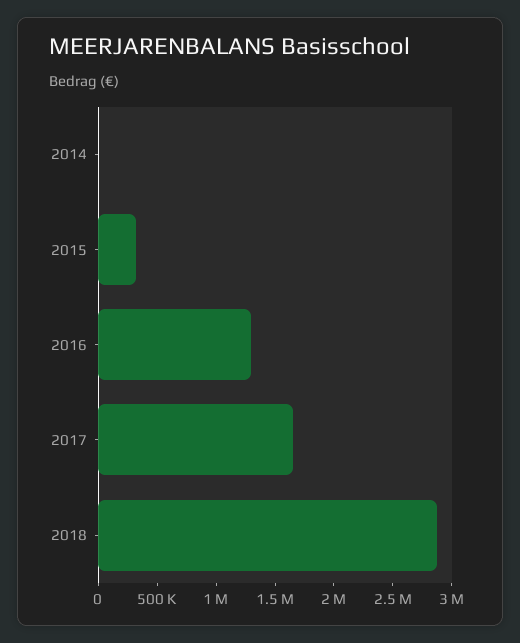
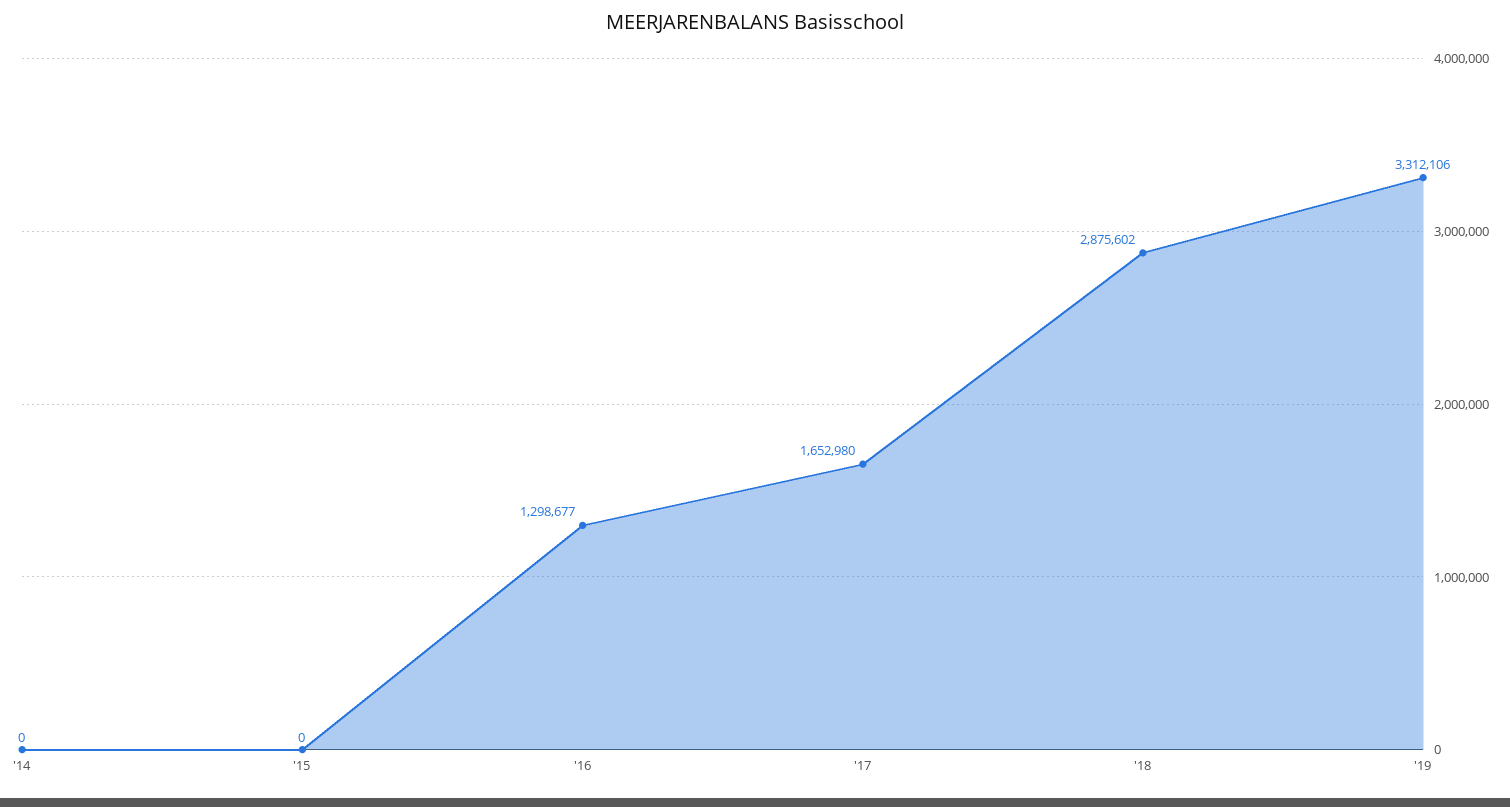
2015: 300000 -> 0
'19: none -> 3312106

